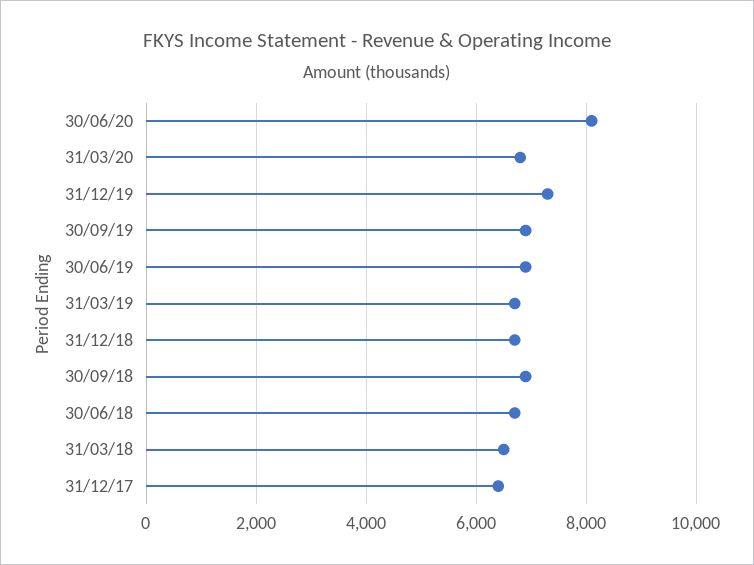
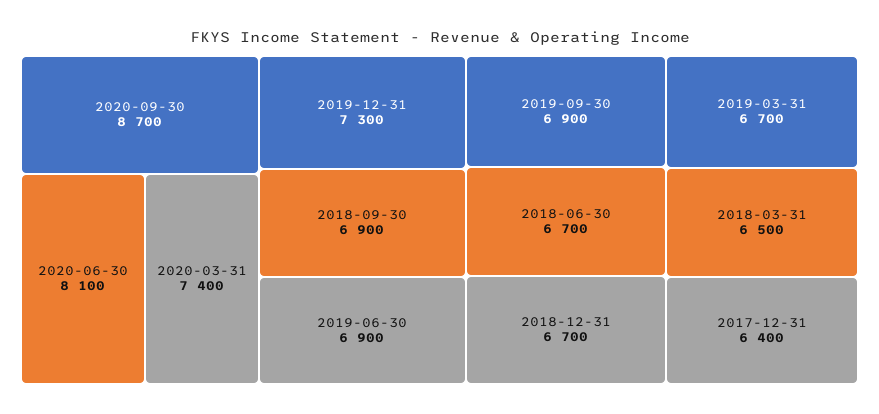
31/03/20: 6800 -> 7400
2020-09-30: none -> 8700

